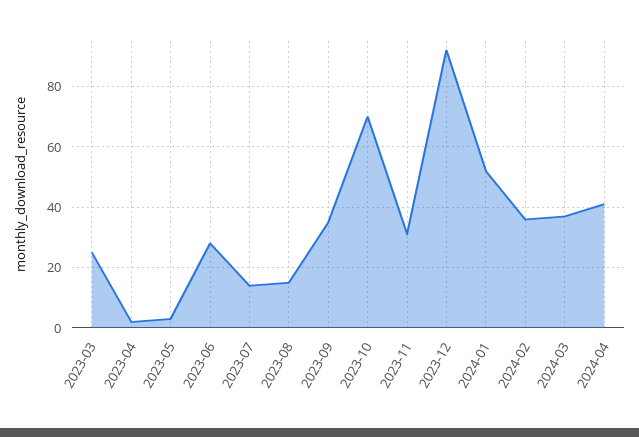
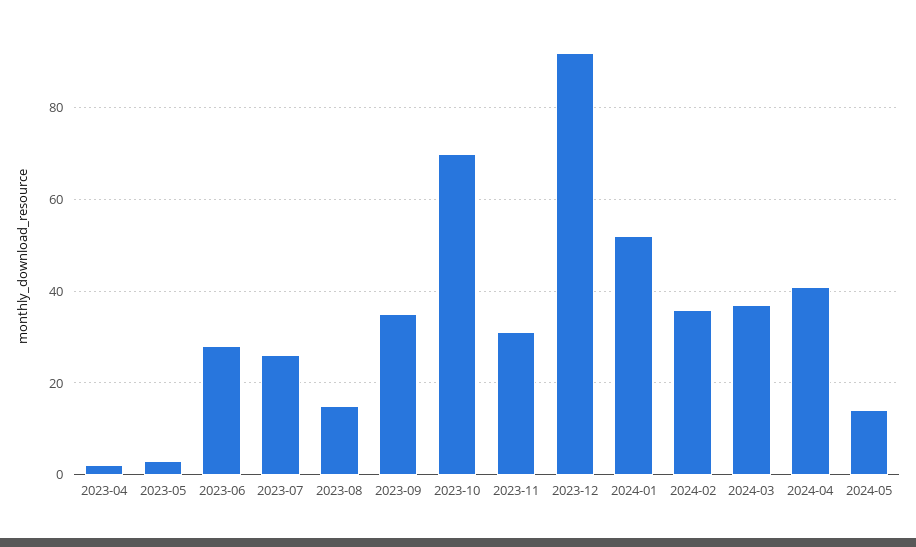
2023-03: 25 -> none
2023-07: 15 -> 25
2024-05: none -> 15

